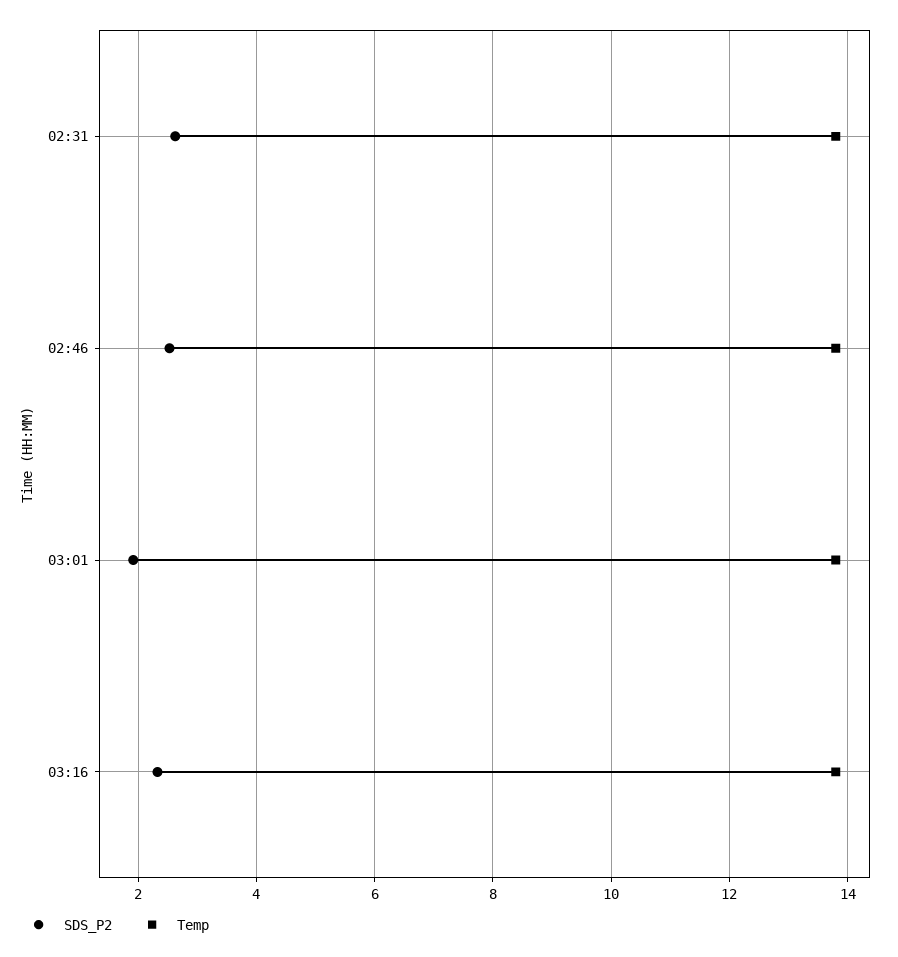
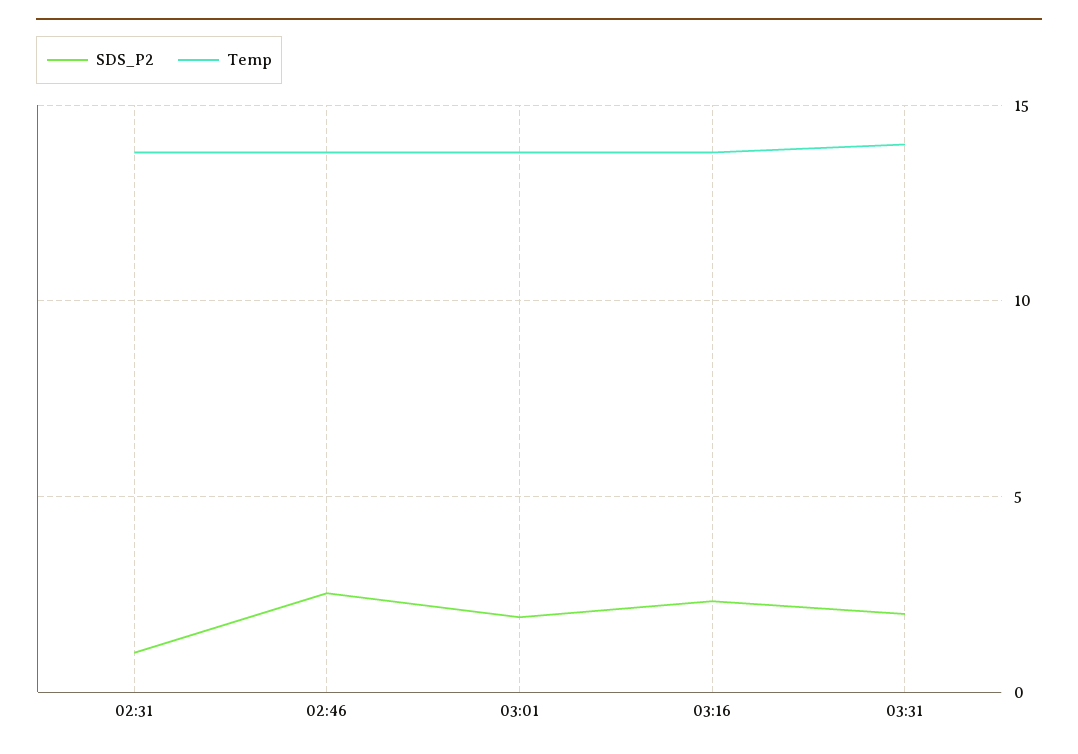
SDS_P2, 02:31: 2.6 -> 1
SDS_P2, 03:31: none -> 2
Temp, 03:31: none -> 14

